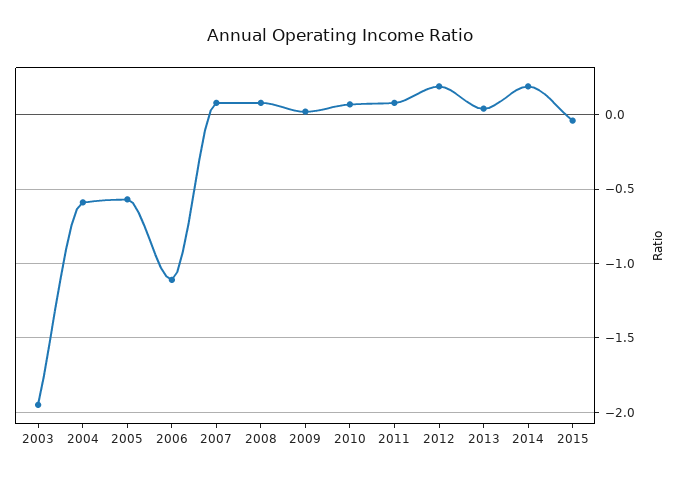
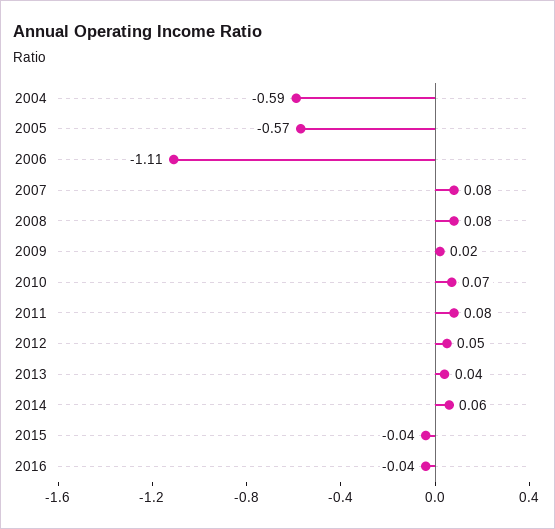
2003: -1.95 -> none
2012: 0.2 -> 0.05
2014: 0.2 -> 0.06
2016: none -> -0.04

